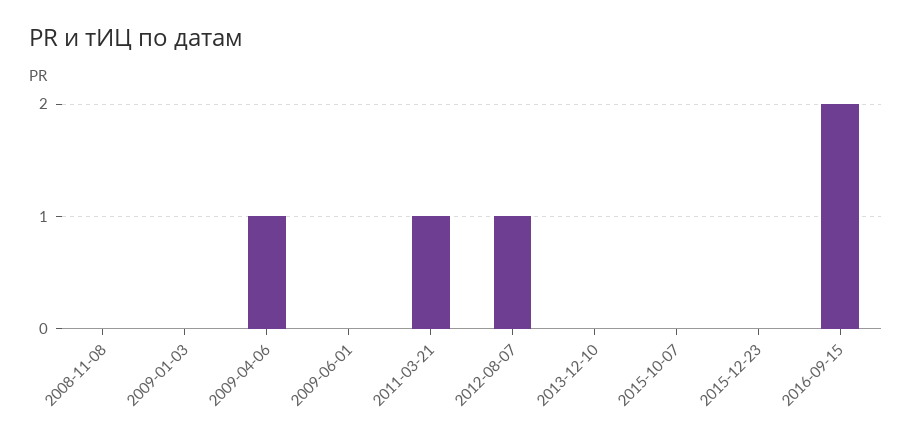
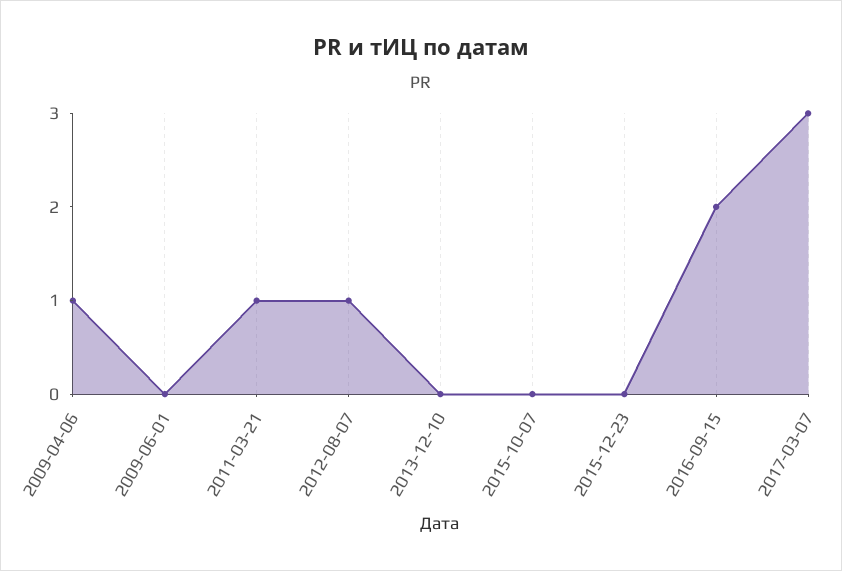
2008-11-08: 0 -> none
2009-01-03: 0 -> none
2017-03-07: none -> 3

